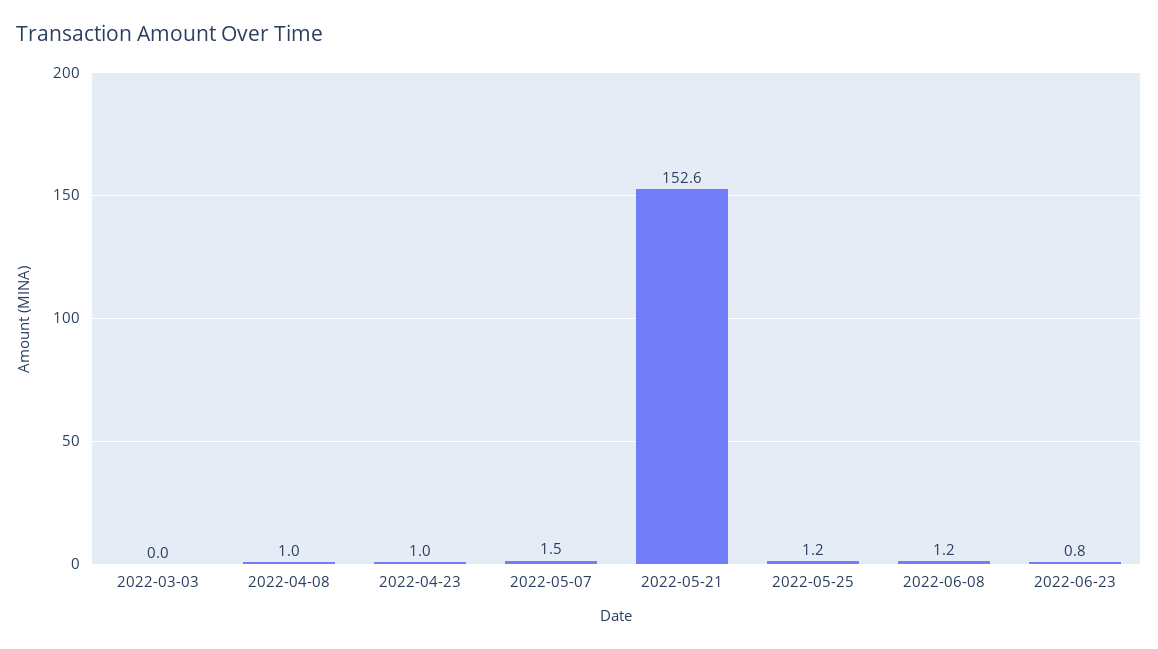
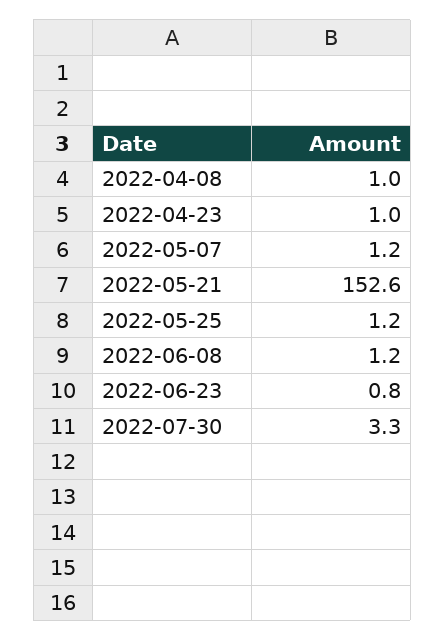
2022-03-03: 0 -> none
2022-05-07: 1.5 -> 1.2
2022-07-30: none -> 3.3

